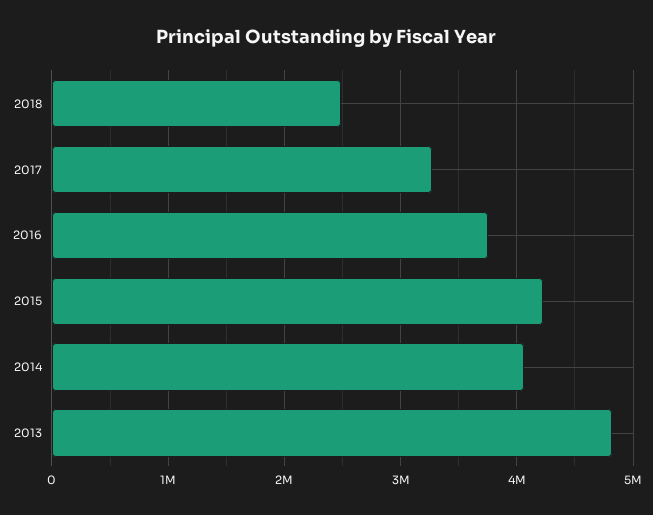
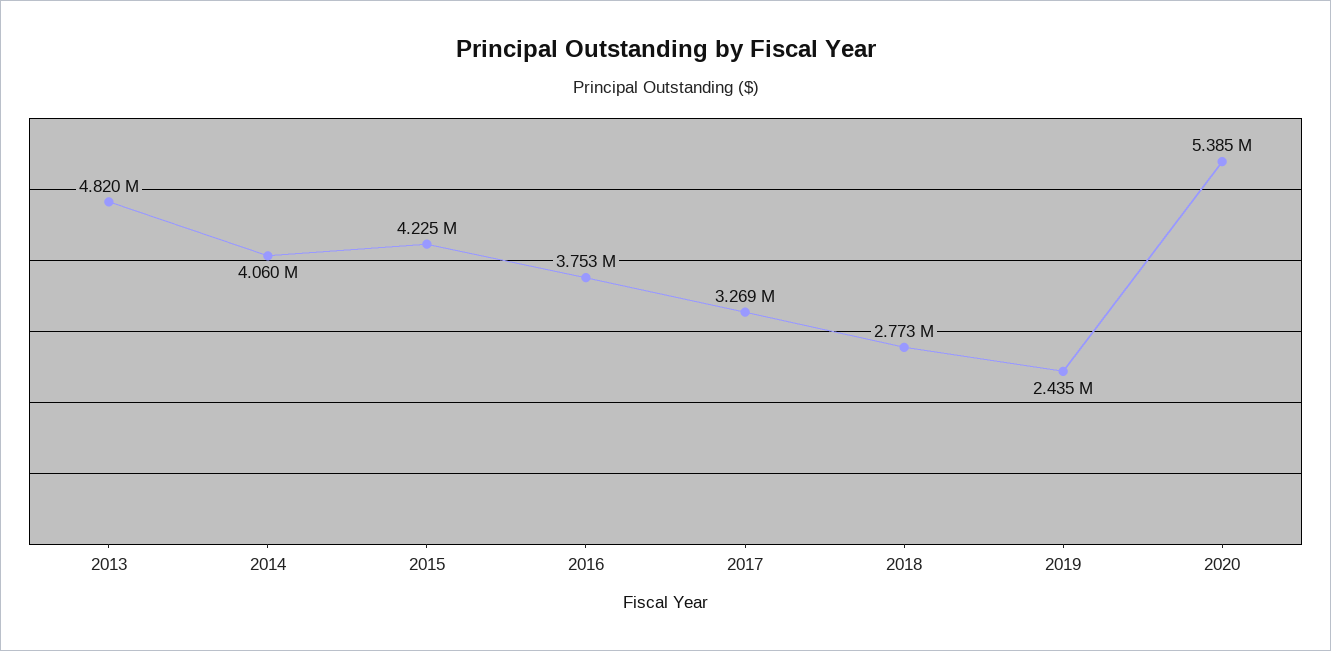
2018: 2500000 -> 2773000
2019: none -> 2435000
2020: none -> 5385000

